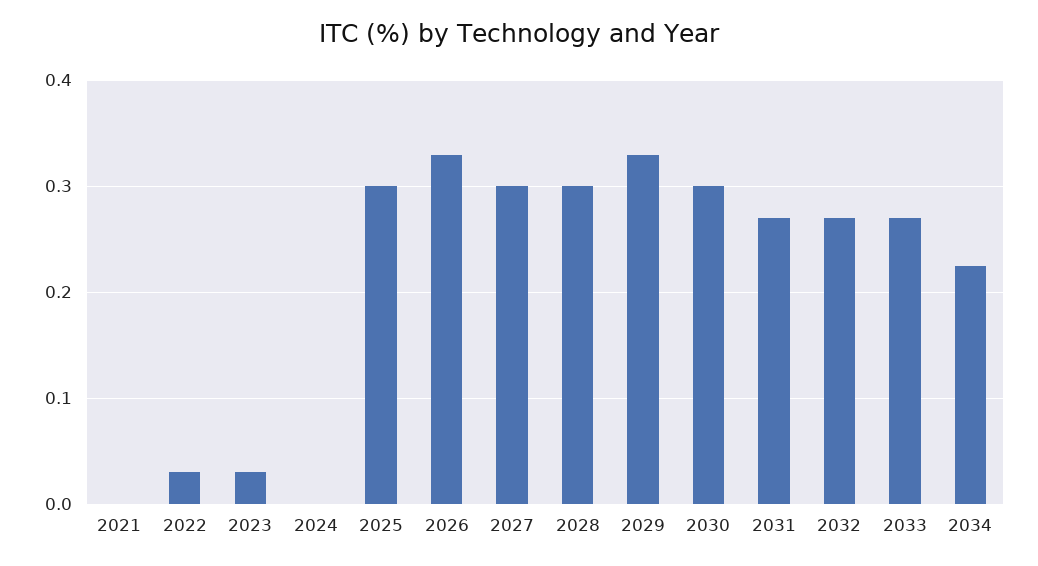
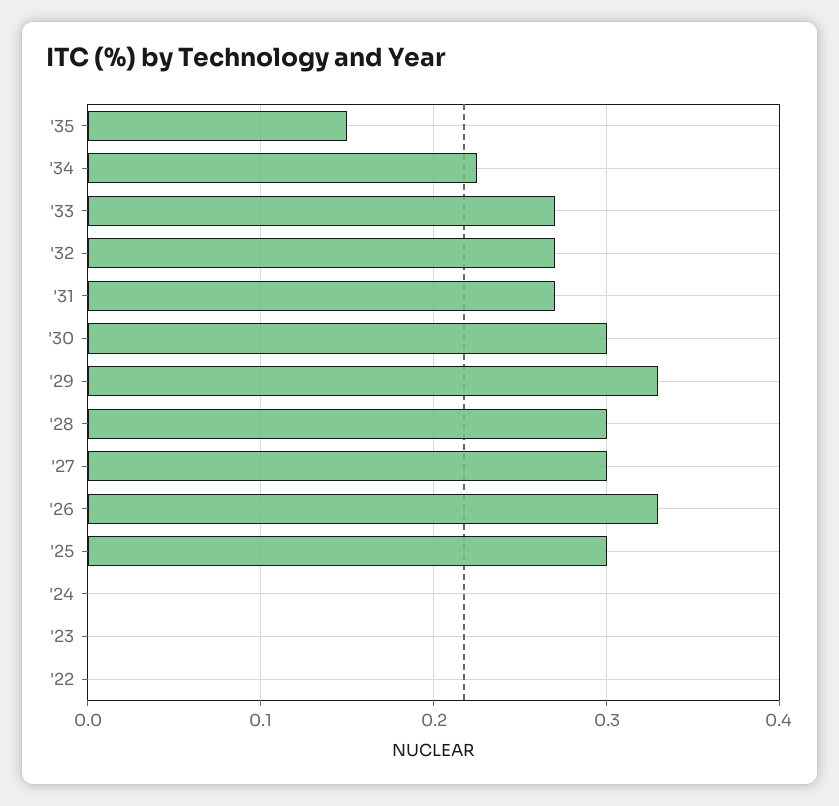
2021: 0 -> none
2022: 0.03 -> 0
2023: 0.03 -> 0
'35: none -> 0.15

